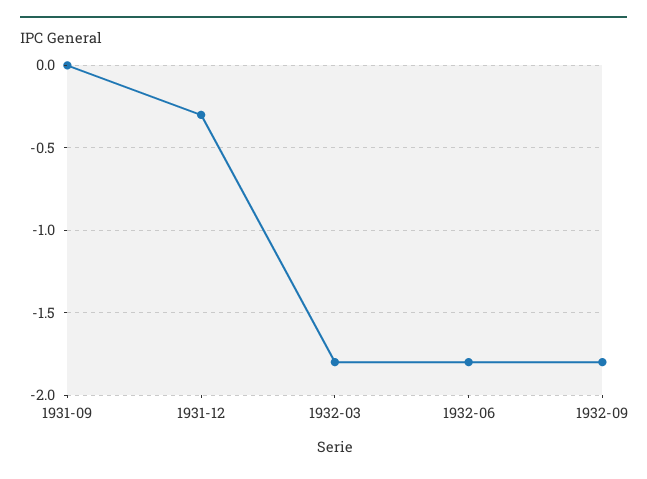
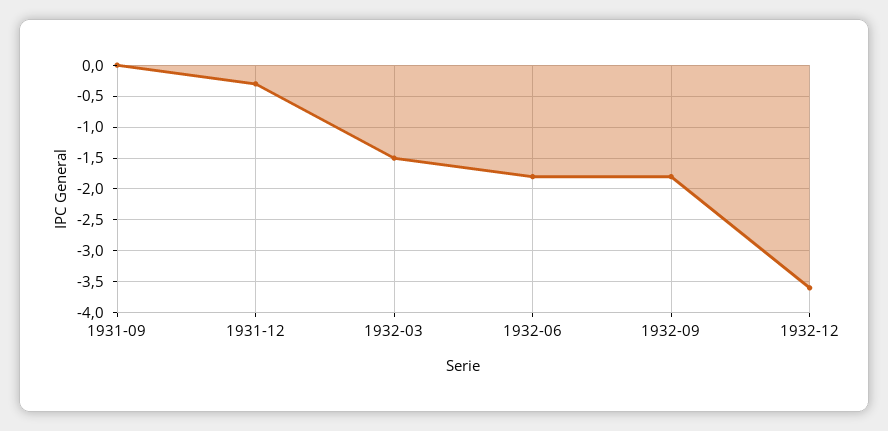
1932-03: -1.8 -> -1.5
1932-12: none -> -3.6

